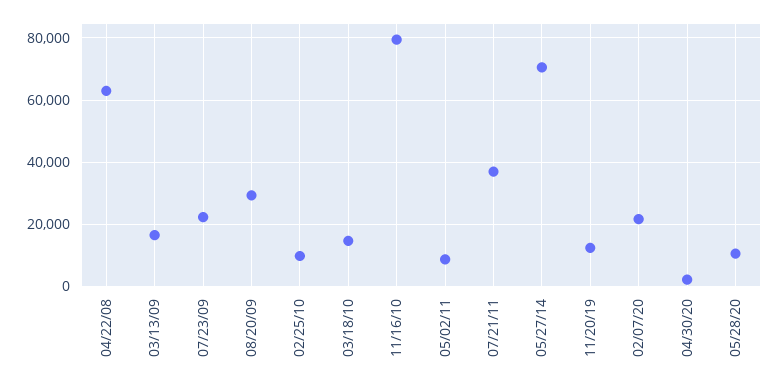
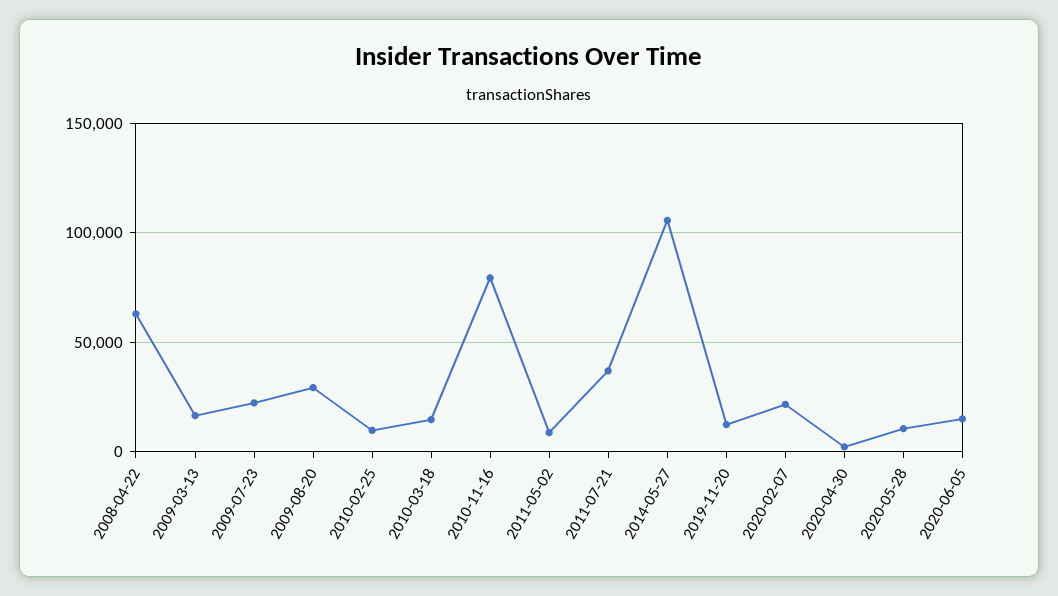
05/27/14: 70000 -> 105000
2020-06-05: none -> 15000

